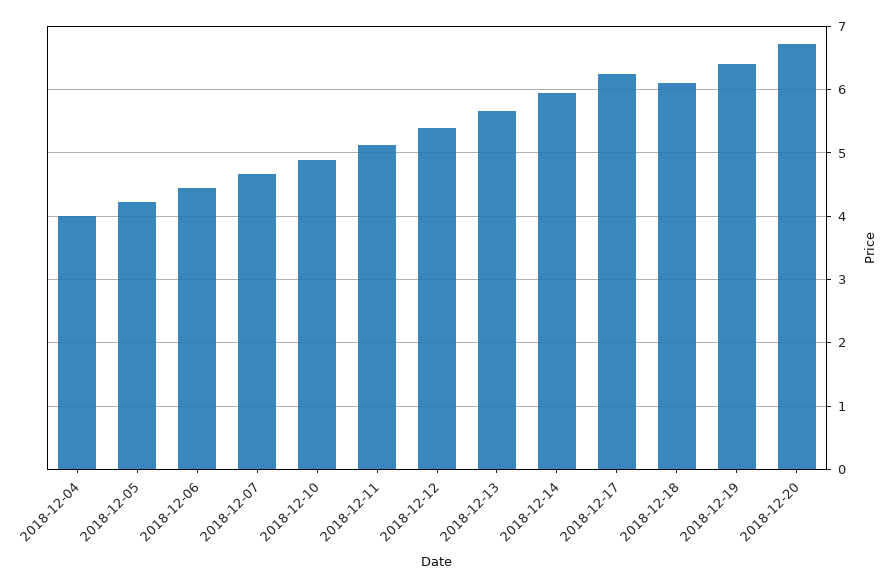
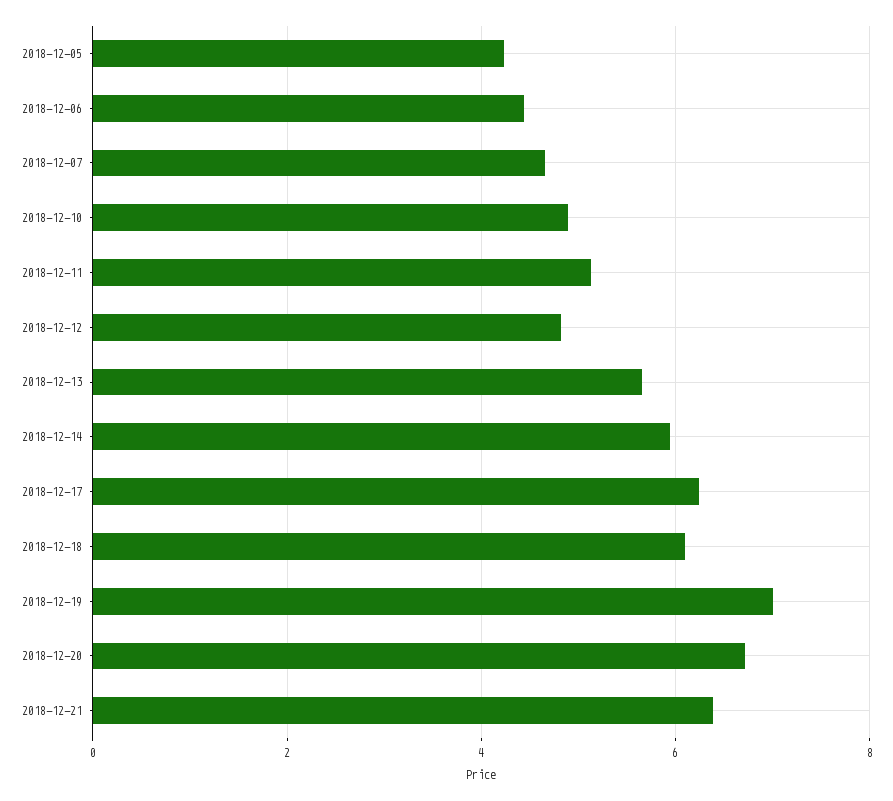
2018-12-04: 4 -> none
2018-12-12: 5.4 -> 4.8
2018-12-19: 6.4 -> 7
2018-12-21: none -> 6.4

